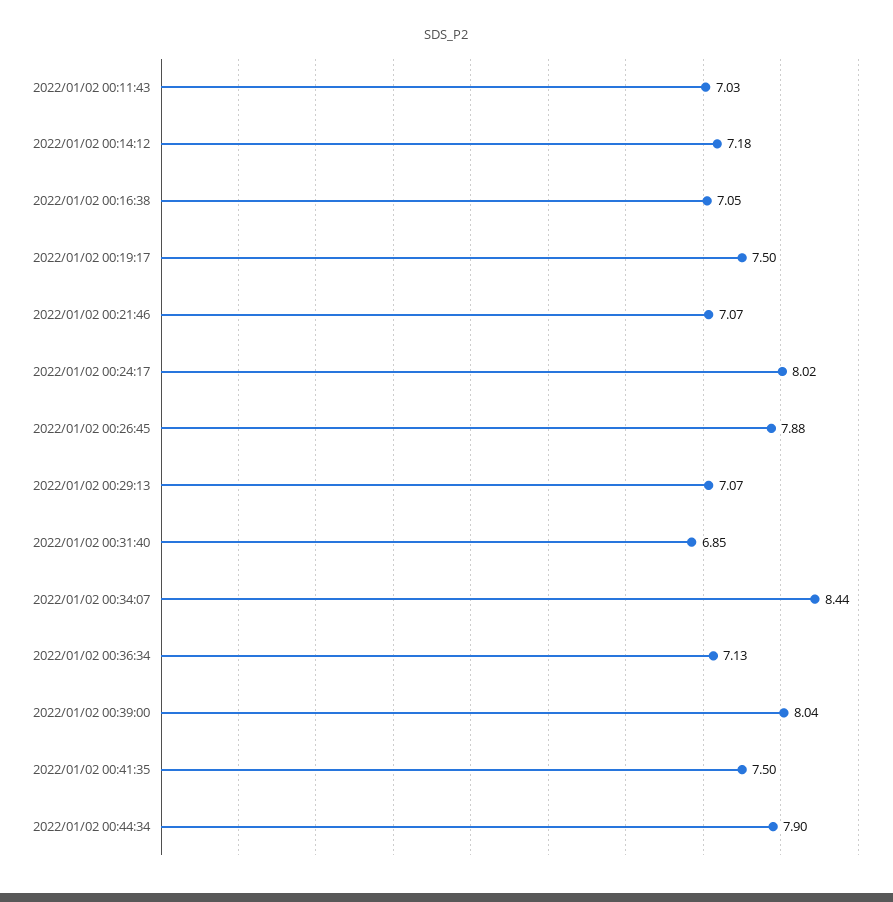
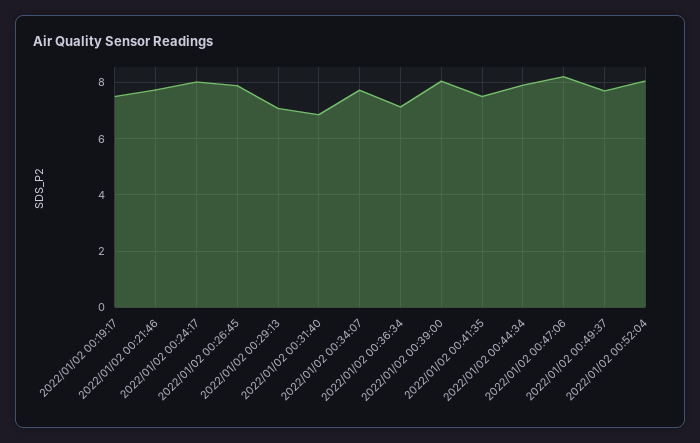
2022/01/02 00:11:43: 7.03 -> none
2022/01/02 00:14:12: 7.18 -> none
2022/01/02 00:16:38: 7.05 -> none
2022/01/02 00:21:46: 7.07 -> 7.75
2022/01/02 00:34:07: 8.44 -> 7.75
2022/01/02 00:47:06: none -> 8.25
2022/01/02 00:49:37: none -> 7.75
2022/01/02 00:52:04: none -> 8

